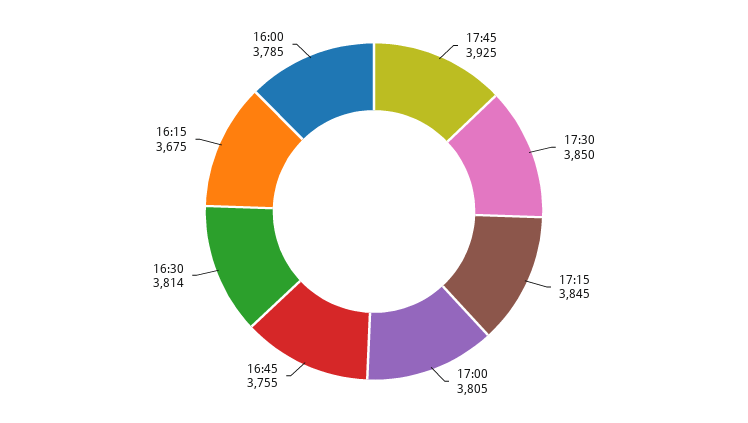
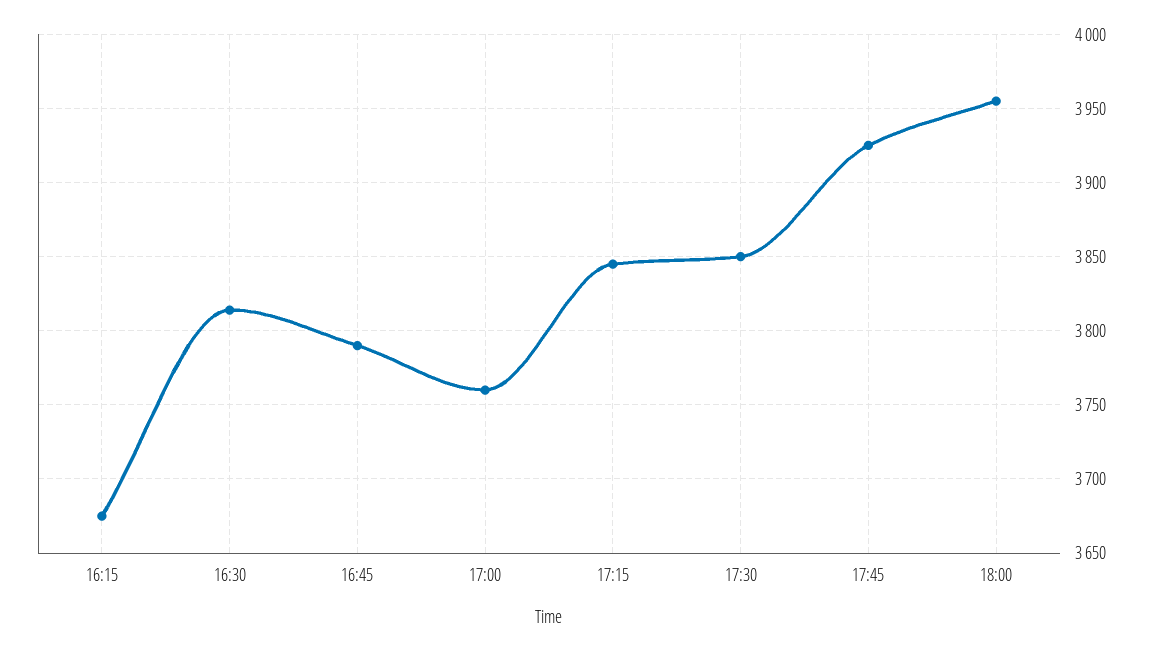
17:00: 3805 -> 3760
16:45: 3755 -> 3790
16:00: 3785 -> none
18:00: none -> 3955

